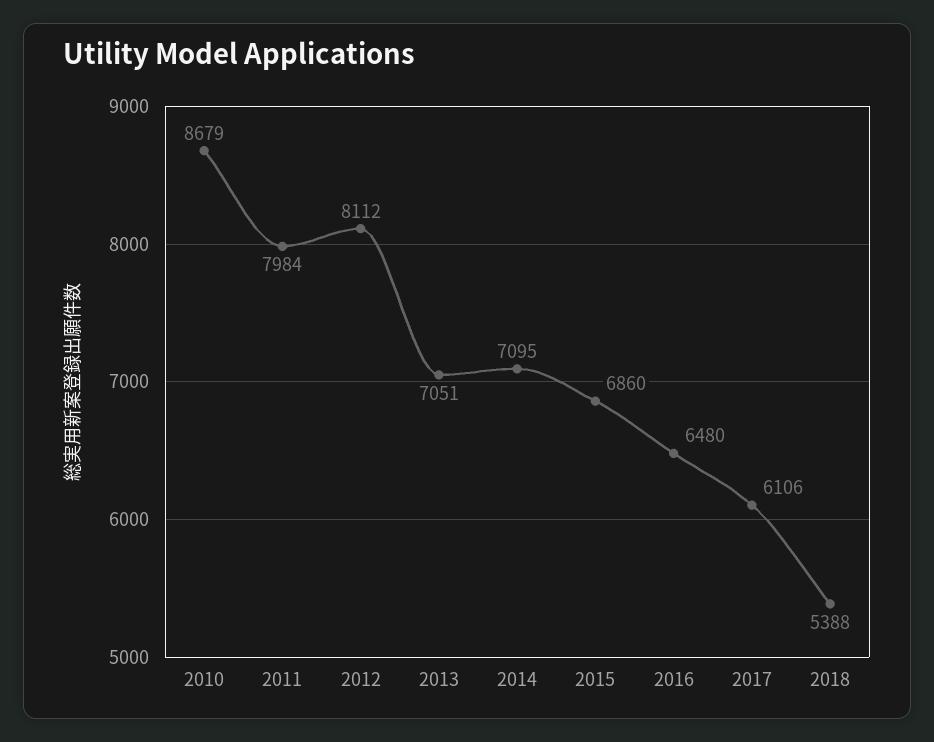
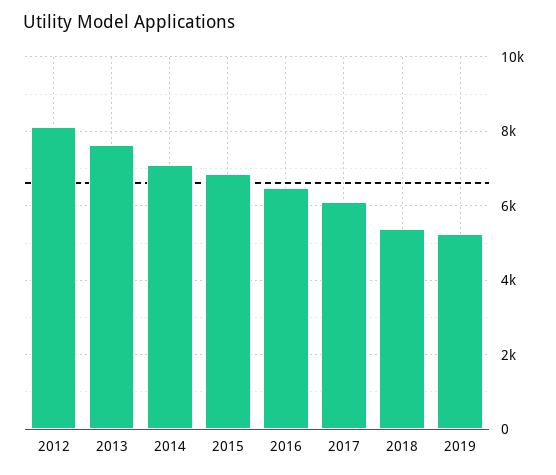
2010: 8679 -> none
2011: 7984 -> none
2013: 7051 -> 7600
2019: none -> 5200

